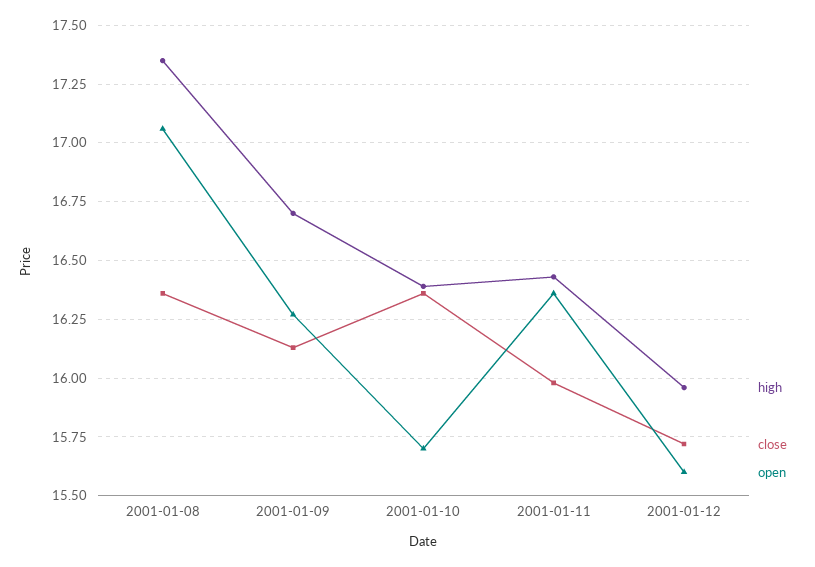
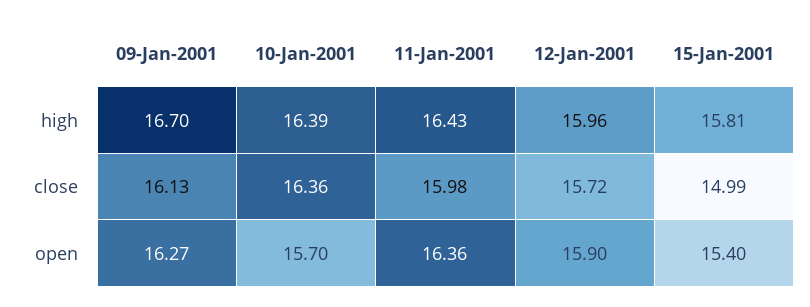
high, 2001-01-08: 17.35 -> none
close, 2001-01-08: 16.35 -> none
open, 2001-01-08: 17.05 -> none
open, 2001-01-12: 15.6 -> 15.9
high, 15-Jan-2001: none -> 15.81
close, 15-Jan-2001: none -> 14.99
open, 15-Jan-2001: none -> 15.4

